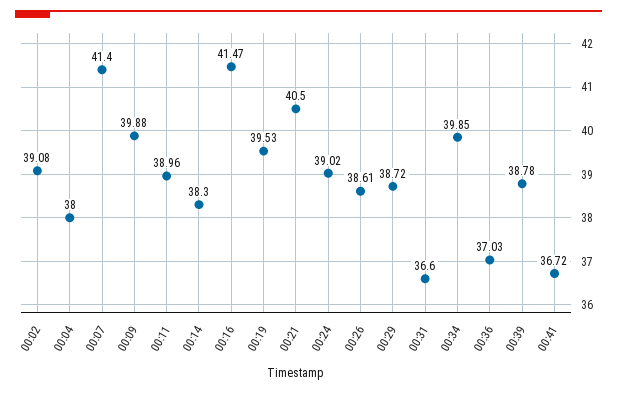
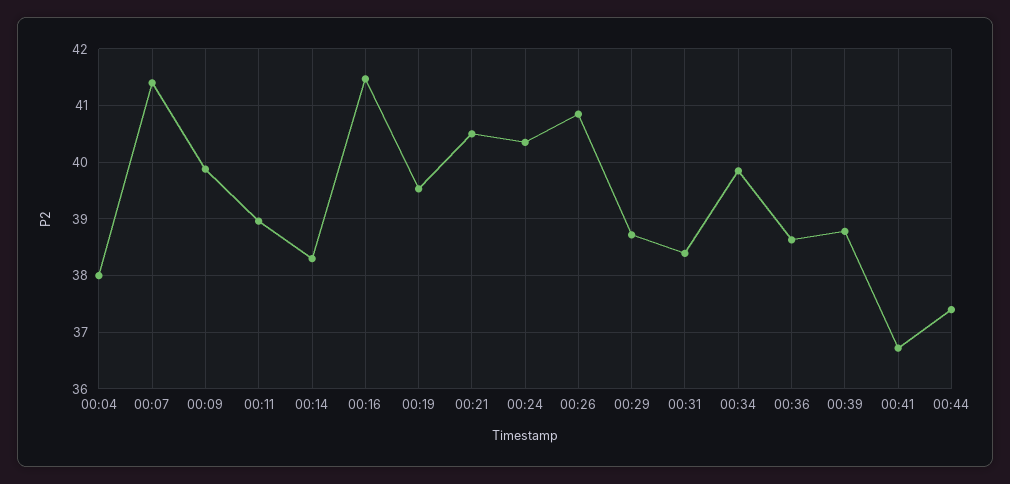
00:02: 39.08 -> none
00:24: 39.02 -> 40.4
00:26: 38.61 -> 40.8
00:31: 36.6 -> 38.4
00:36: 37.03 -> 38.6
00:44: none -> 37.4

